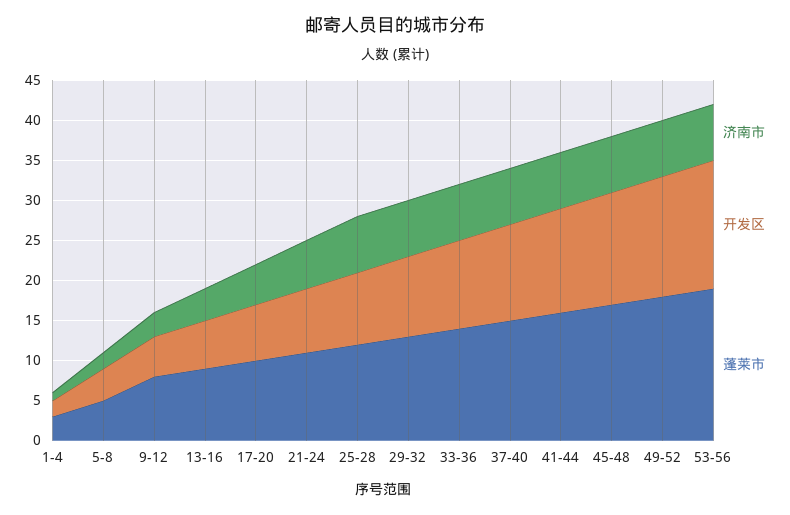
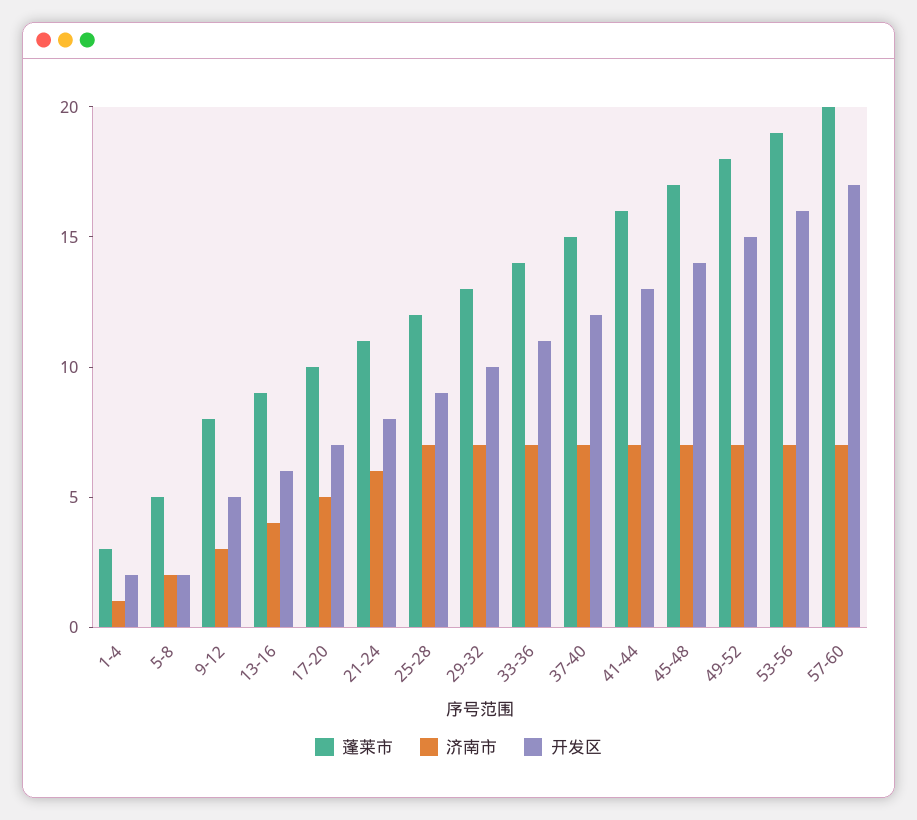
开发区, 5-8: 4 -> 2
蓬莱市, 57-60: none -> 20
济南市, 57-60: none -> 7
开发区, 57-60: none -> 17

